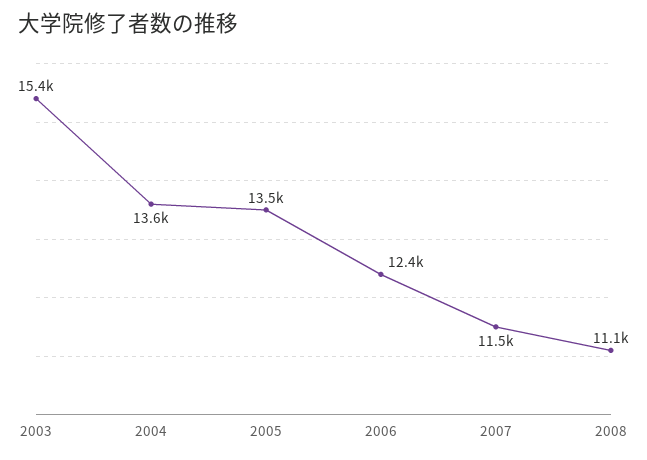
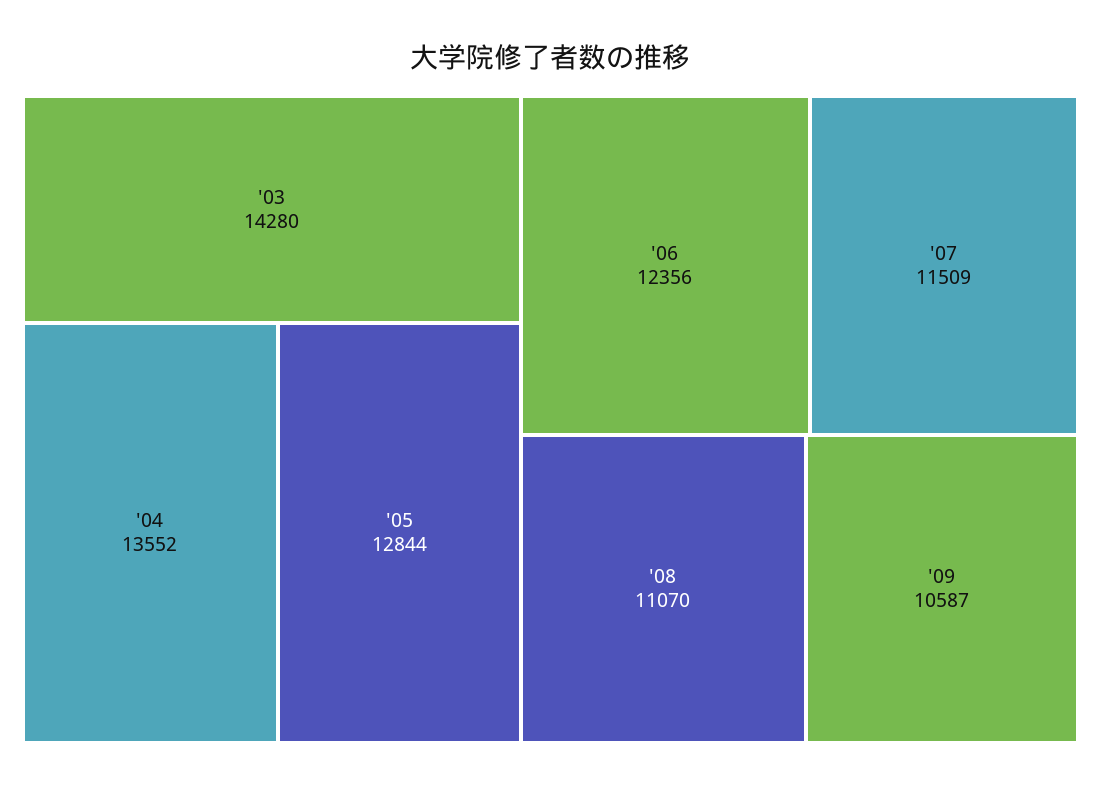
2003: 15400 -> 14280
2005: 13500 -> 12844
'09: none -> 10587

